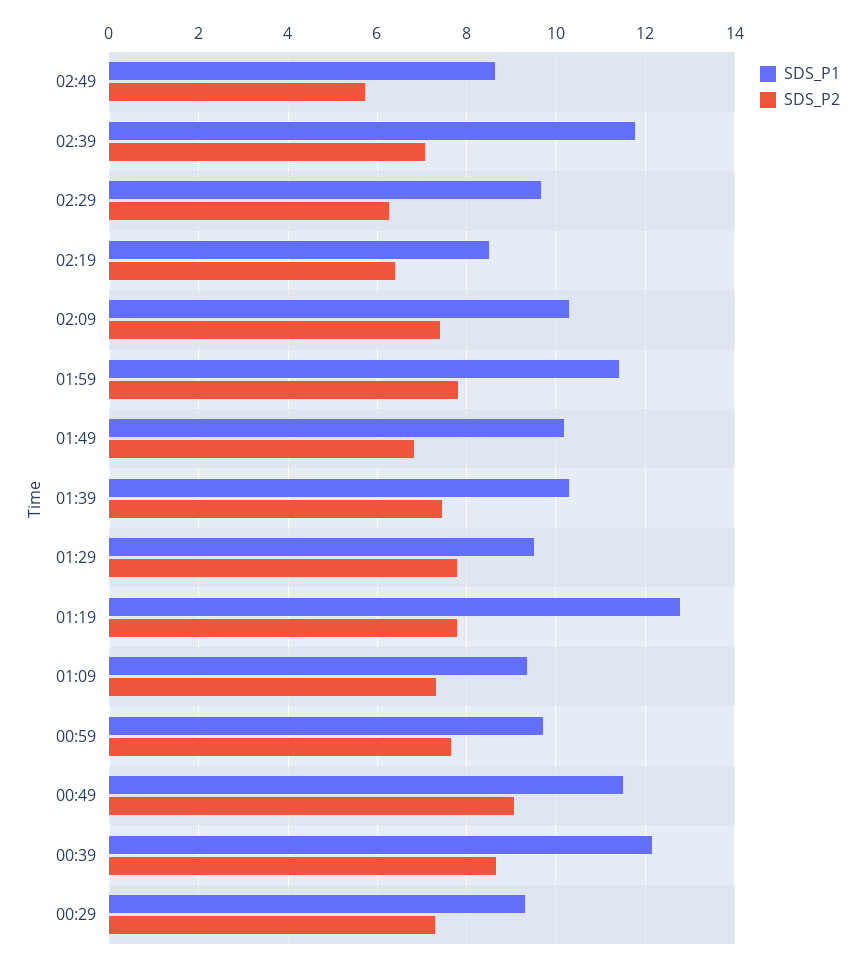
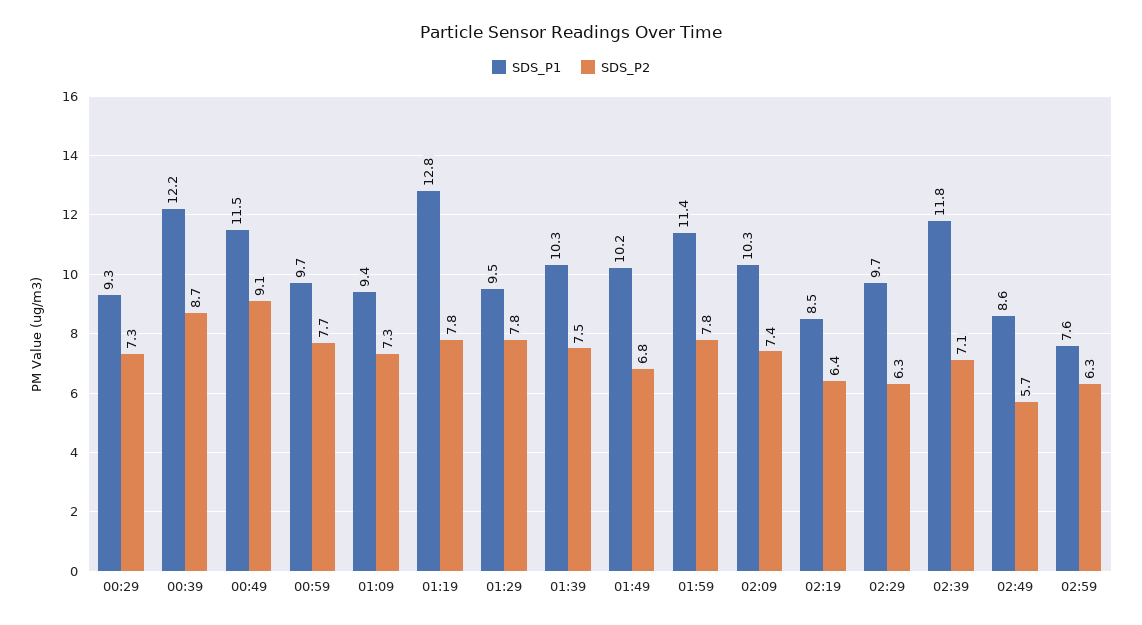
SDS_P1, 02:59: none -> 7.6
SDS_P2, 02:59: none -> 6.3

